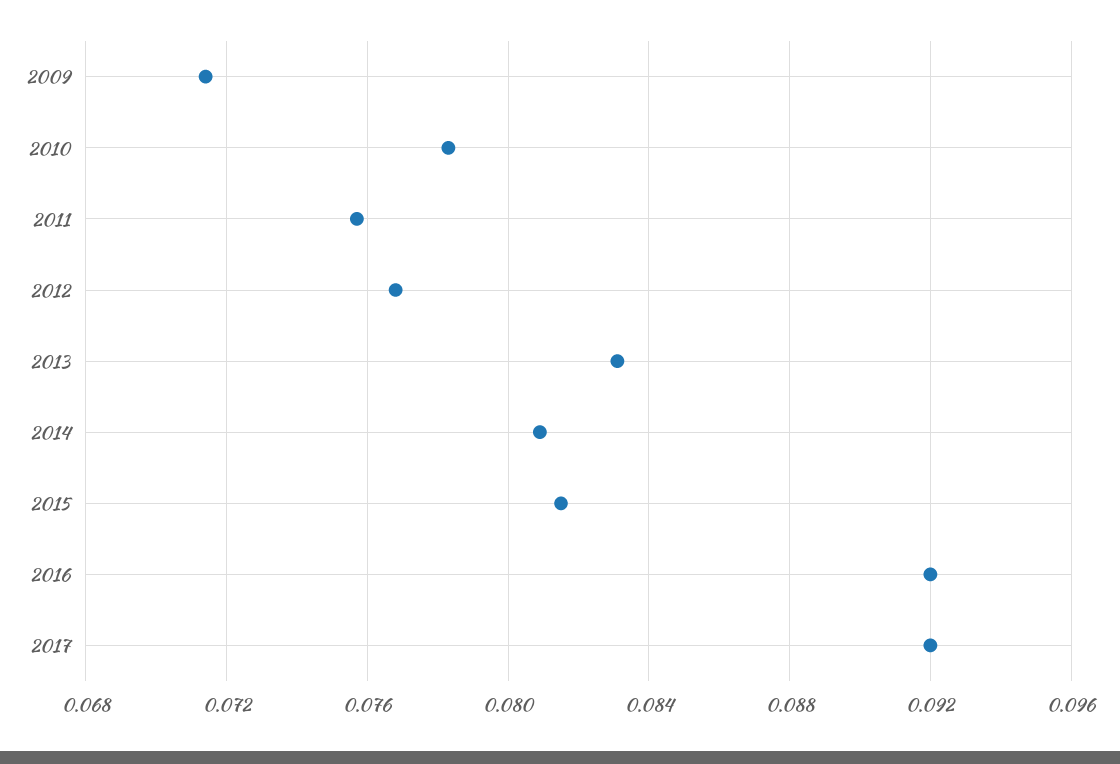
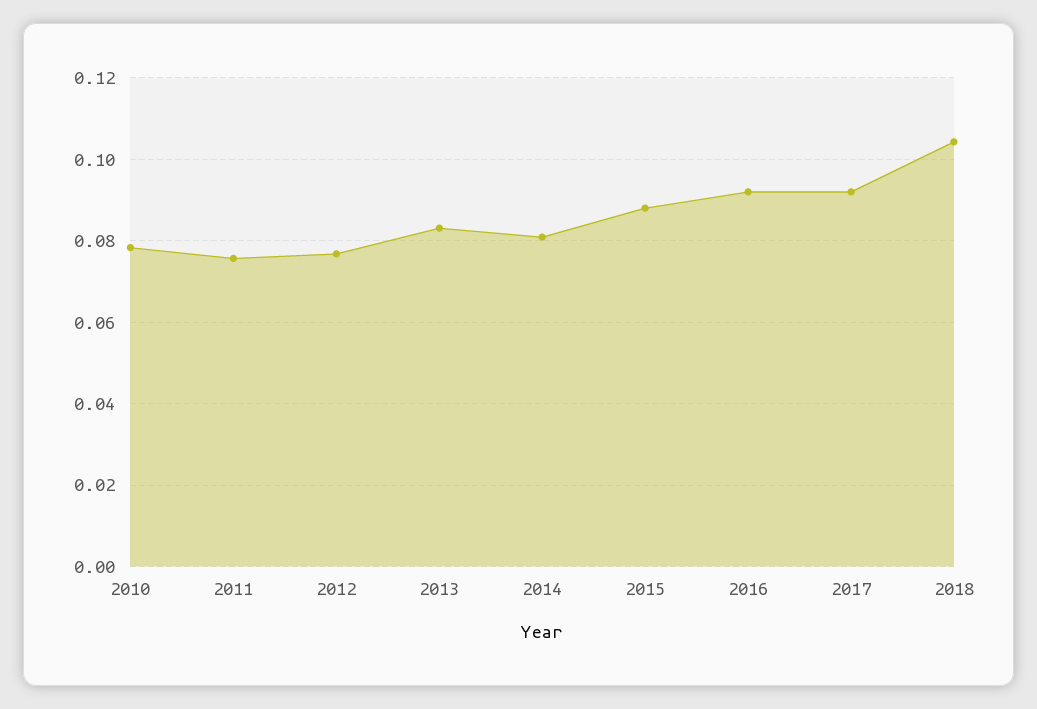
2009: 0.0715 -> none
2015: 0.0815 -> 0.088
2018: none -> 0.104

